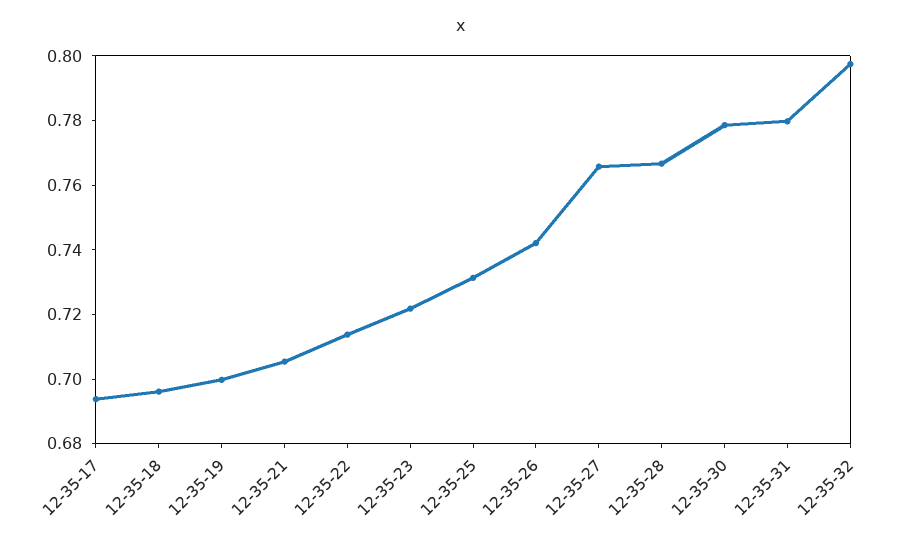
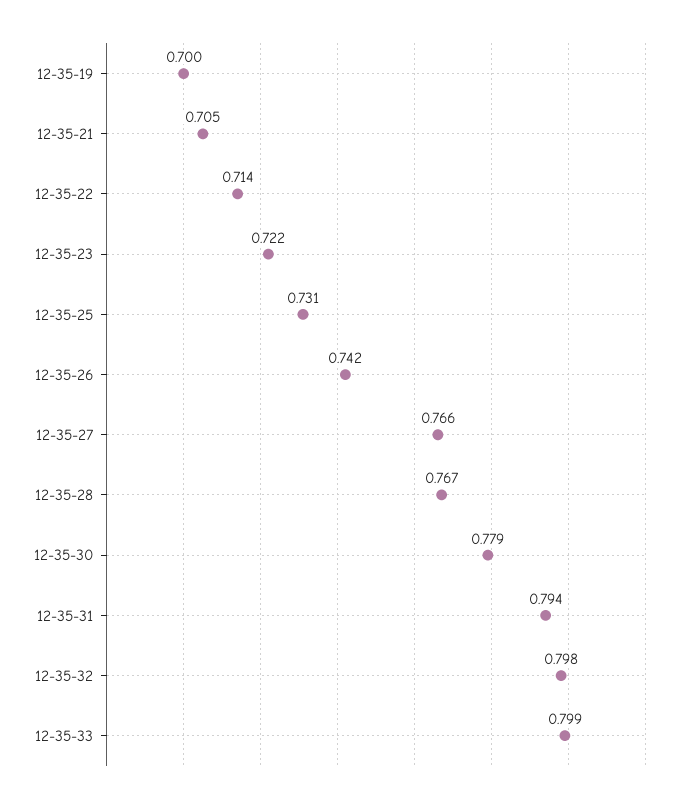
12-35-17: 0.695 -> none
12-35-18: 0.695 -> none
12-35-31: 0.78 -> 0.794
12-35-33: none -> 0.799

